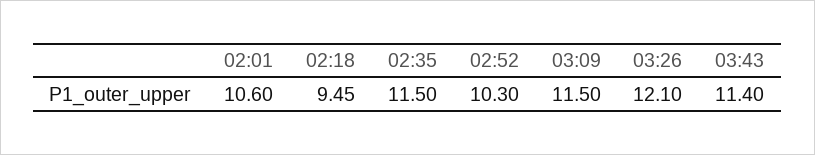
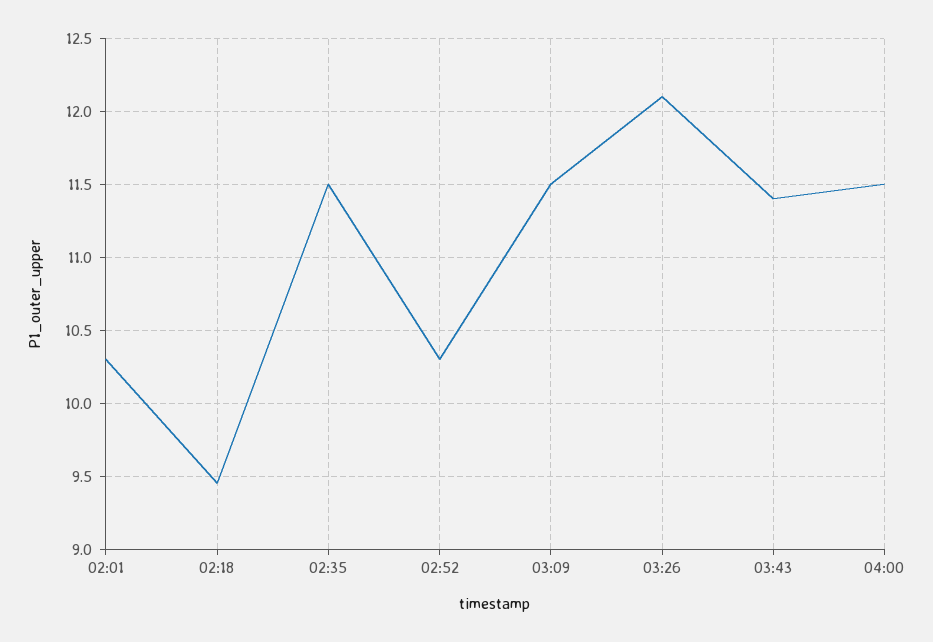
02:01: 10.6 -> 10.3
04:00: none -> 11.5

